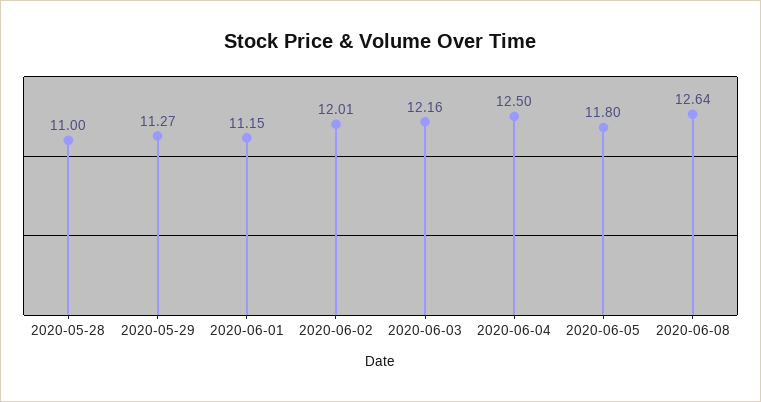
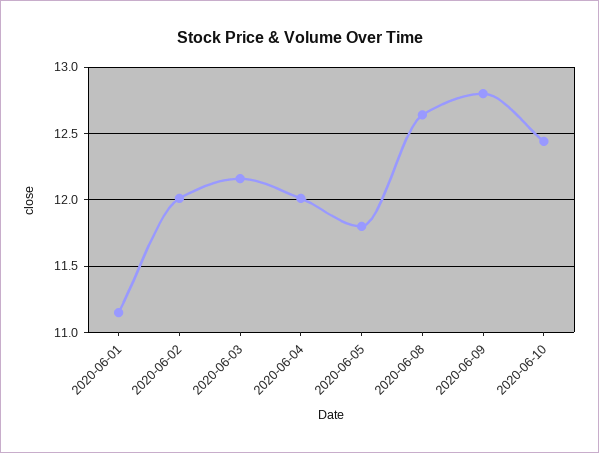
2020-05-28: 11 -> none
2020-05-29: 11.27 -> none
2020-06-04: 12.5 -> 12
2020-06-09: none -> 12.8
2020-06-10: none -> 12.45

